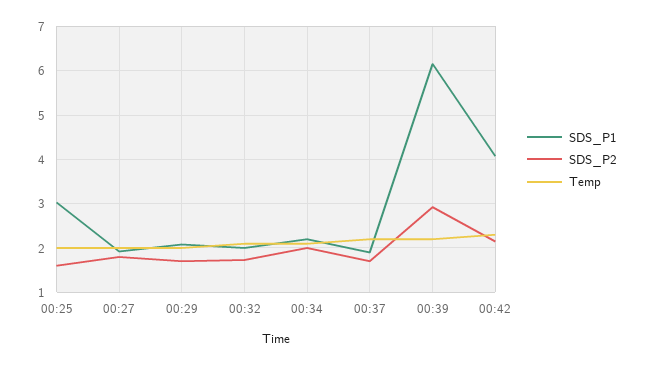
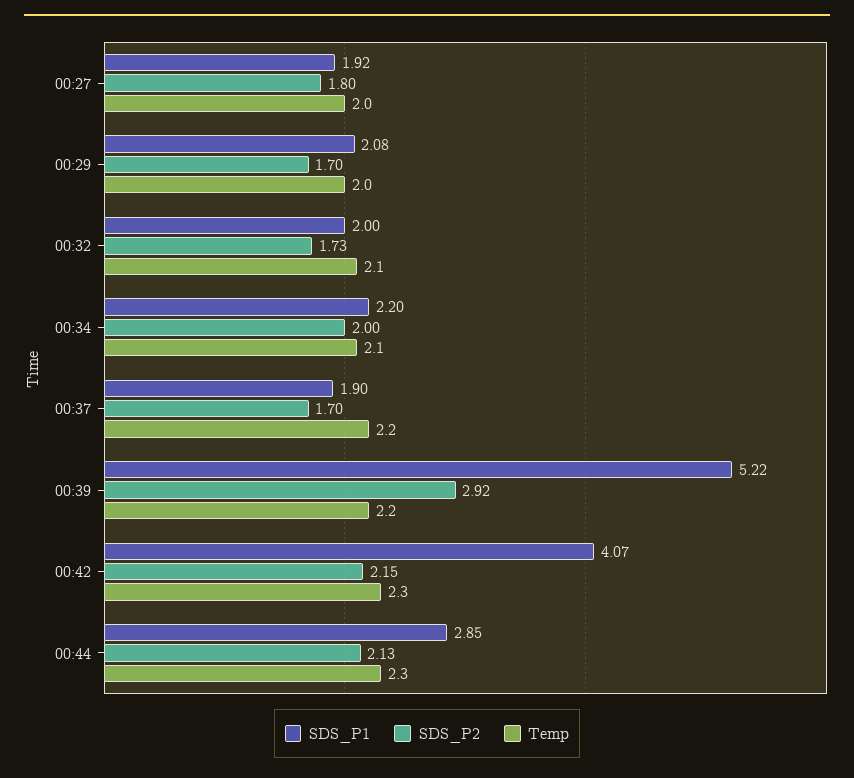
SDS_P1, 00:25: 3 -> none
SDS_P2, 00:25: 1.6 -> none
Temp, 00:25: 2 -> none
SDS_P1, 00:39: 6.2 -> 5.22
SDS_P1, 00:44: none -> 2.85
SDS_P2, 00:44: none -> 2.13
Temp, 00:44: none -> 2.3

